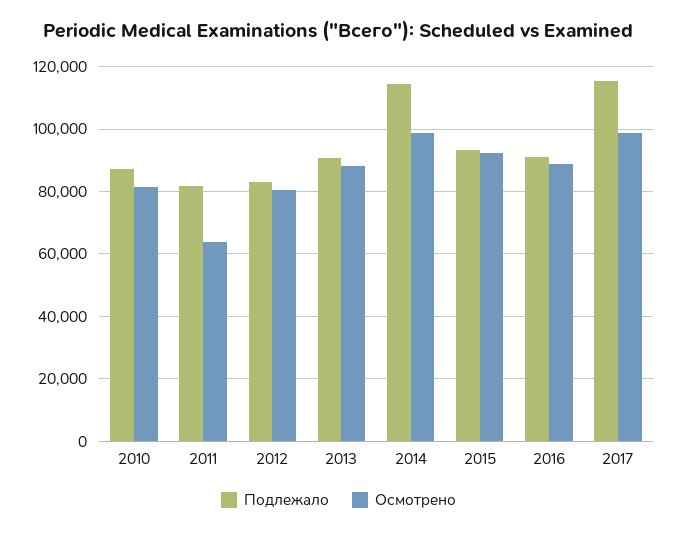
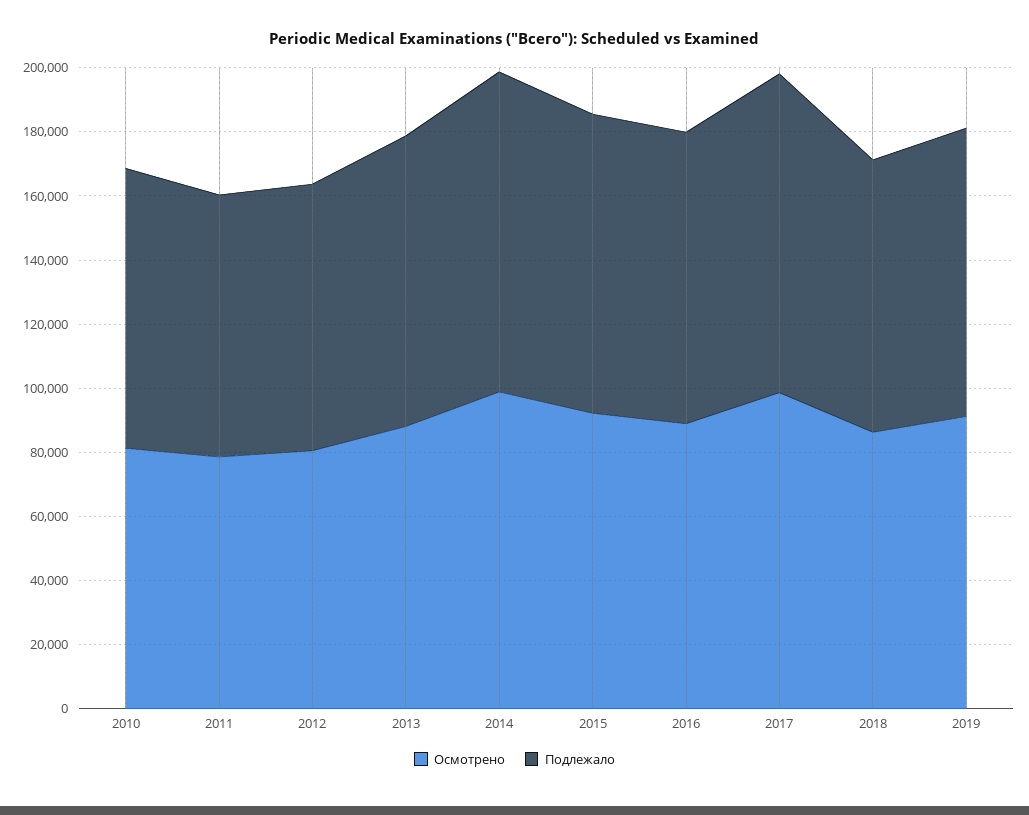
Осмотрено, 2011: 64000 -> 80000
Подлежало, 2014: 114000 -> 100000
Подлежало, 2017: 116000 -> 100000
Осмотрено, 2018: none -> 85000
Подлежало, 2018: none -> 85000
Осмотрено, 2019: none -> 90000
Подлежало, 2019: none -> 90000

